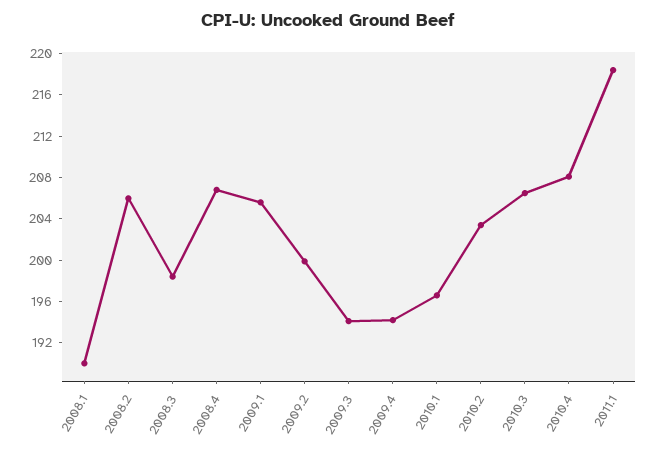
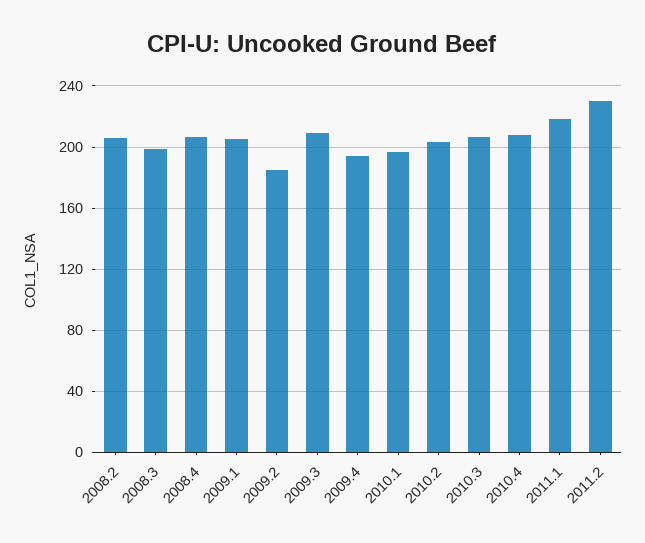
2008.1: 190 -> none
2009.2: 200 -> 185
2009.3: 194 -> 210
2011.2: none -> 230

